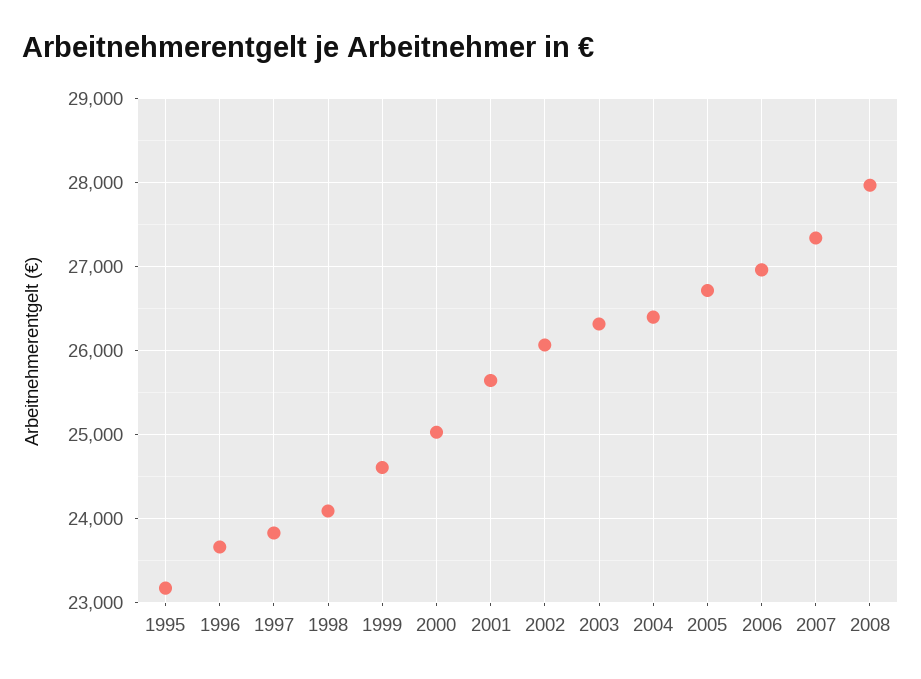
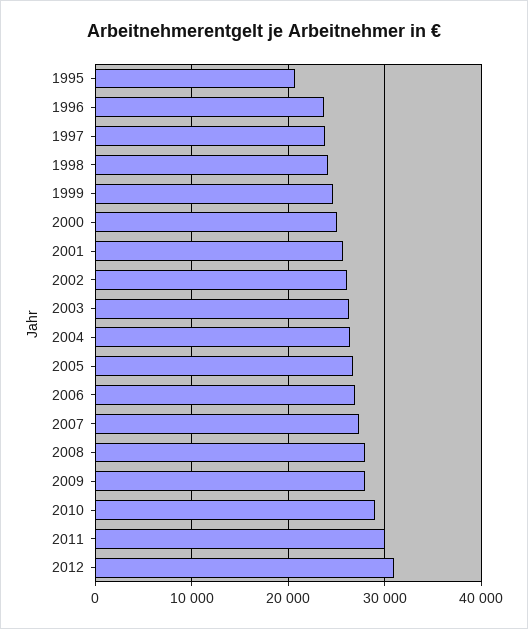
1995: 23200 -> 21000
2009: none -> 28000
2010: none -> 29000
2011: none -> 30000
2012: none -> 31000

